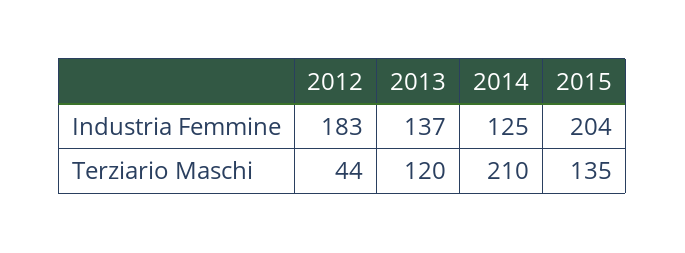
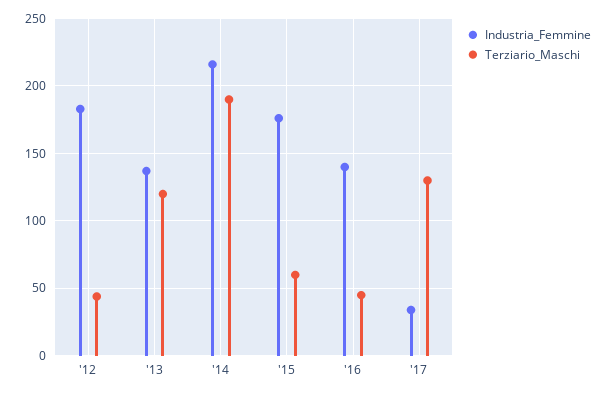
Industria Femmine, 2014: 125 -> 215
Industria Femmine, 2015: 204 -> 175
Terziario Maschi, 2014: 210 -> 190
Terziario Maschi, 2015: 135 -> 60
Industria Femmine, '16: none -> 140
Terziario Maschi, '16: none -> 45
Industria Femmine, '17: none -> 35
Terziario Maschi, '17: none -> 130

